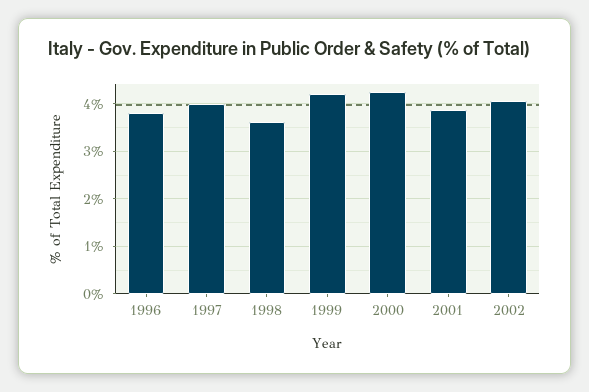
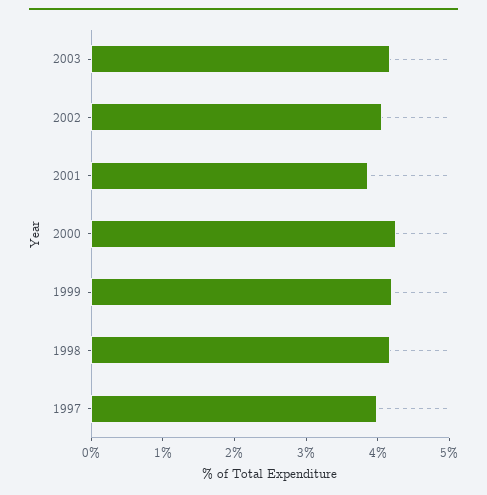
1996: 3.8 -> none
1998: 3.6 -> 4.2
2003: none -> 4.2

